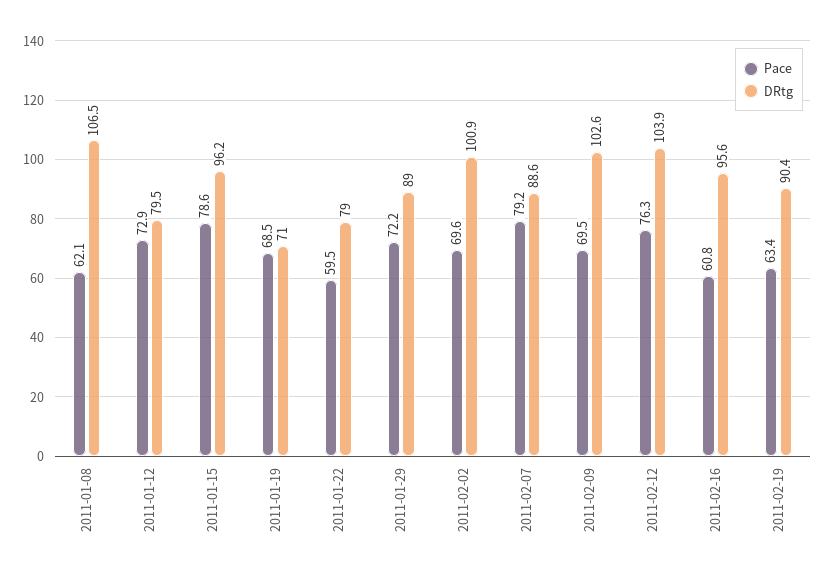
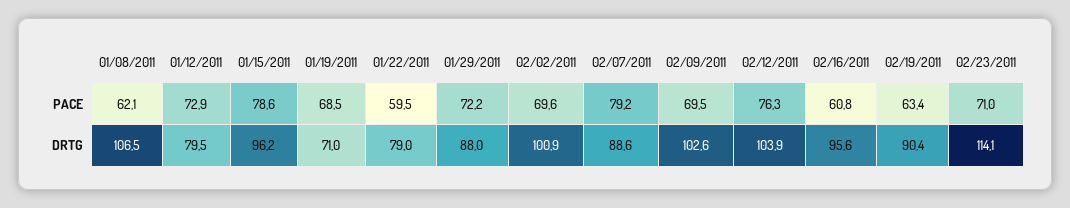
DRtg, 2011-01-29: 89 -> 88
Pace, 02/23/2011: none -> 71
DRtg, 02/23/2011: none -> 114.1

